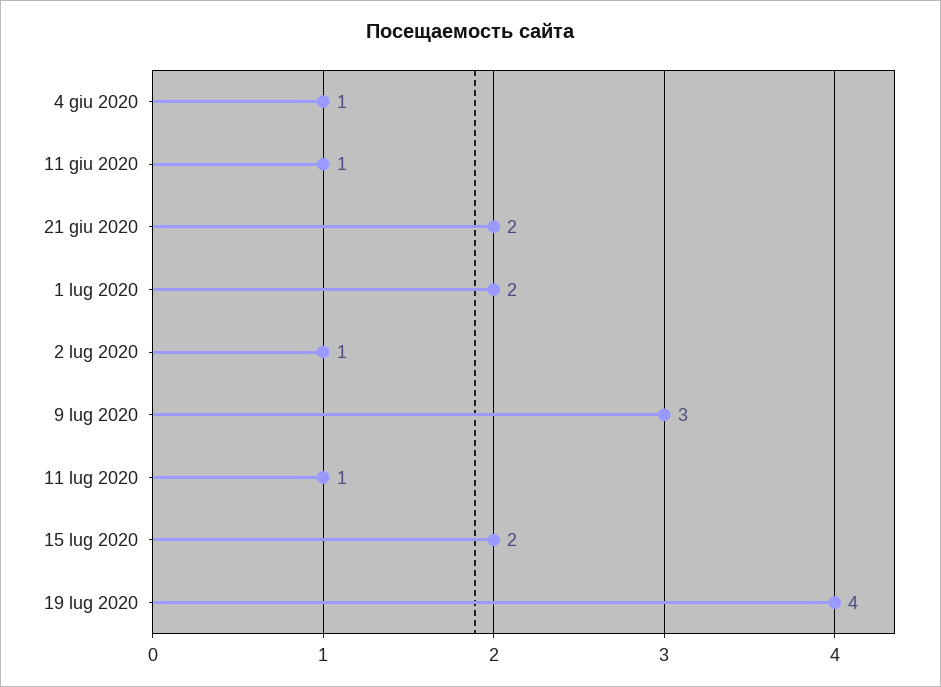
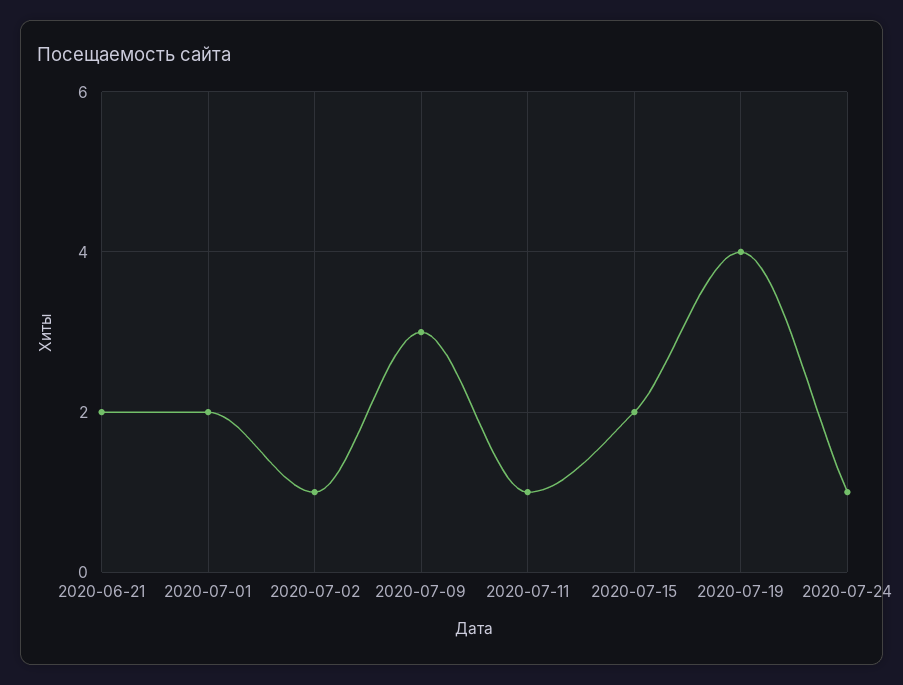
4 giu 2020: 1 -> none
11 giu 2020: 1 -> none
2020-07-24: none -> 1

